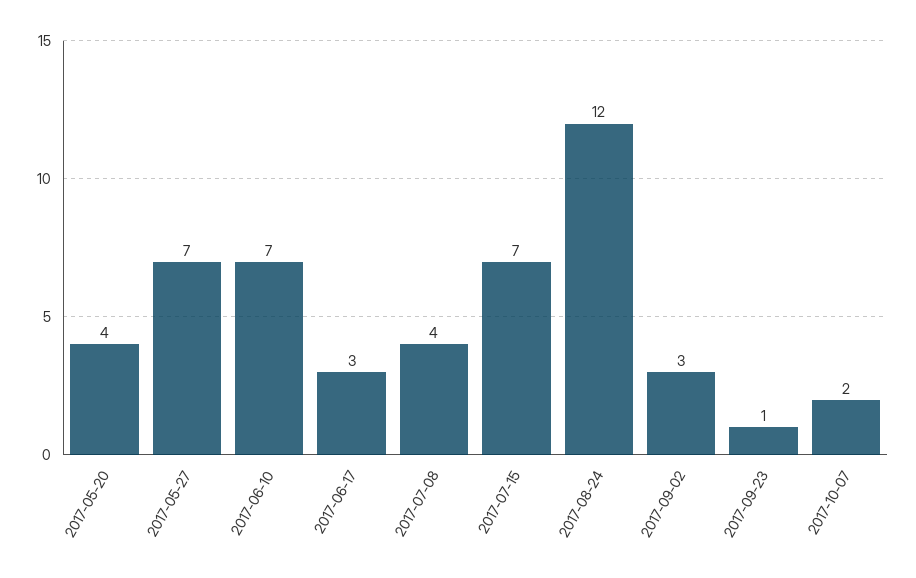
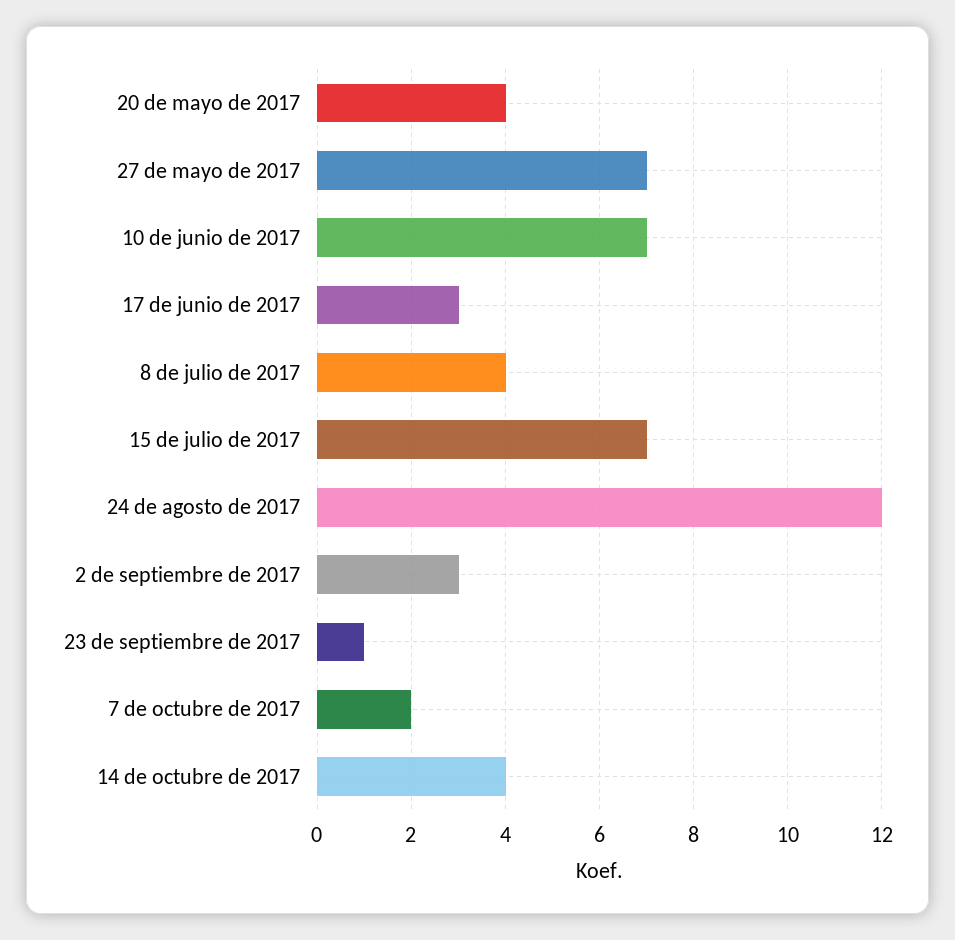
14 de octubre de 2017: none -> 4

